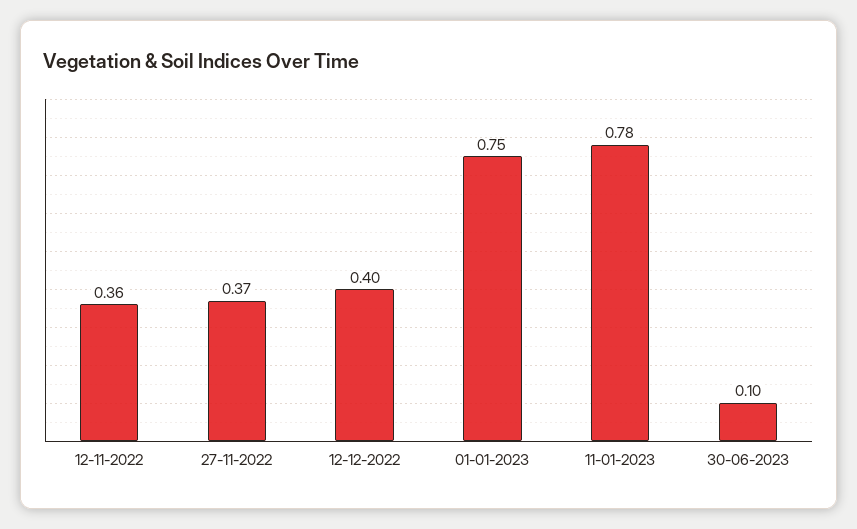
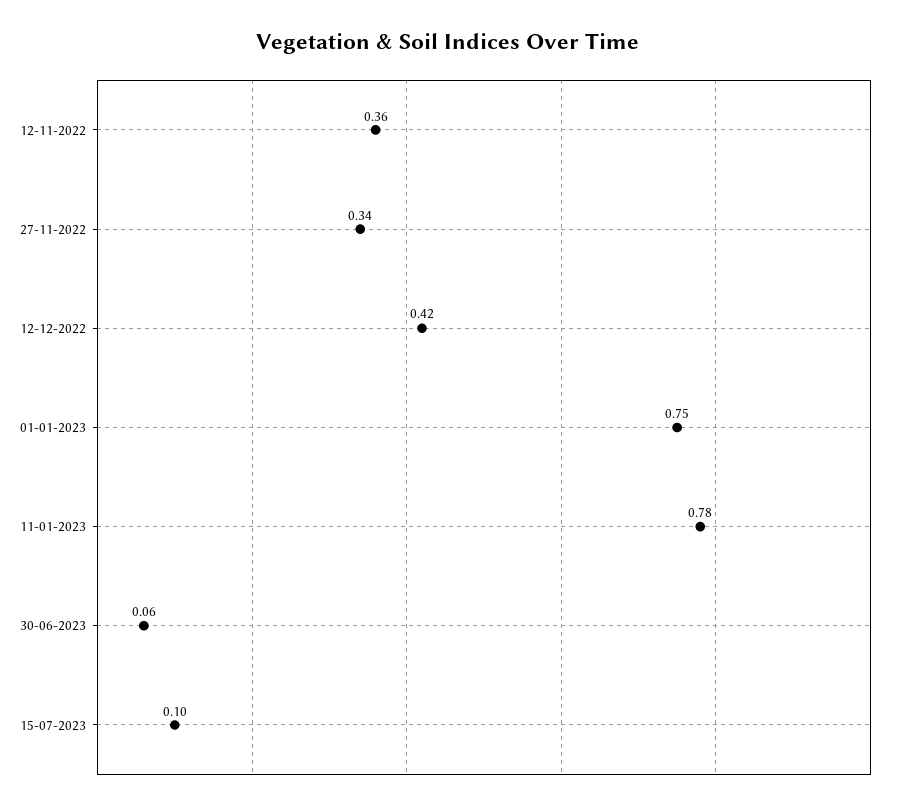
27-11-2022: 0.37 -> 0.34
12-12-2022: 0.4 -> 0.42
30-06-2023: 0.1 -> 0.06
15-07-2023: none -> 0.1

